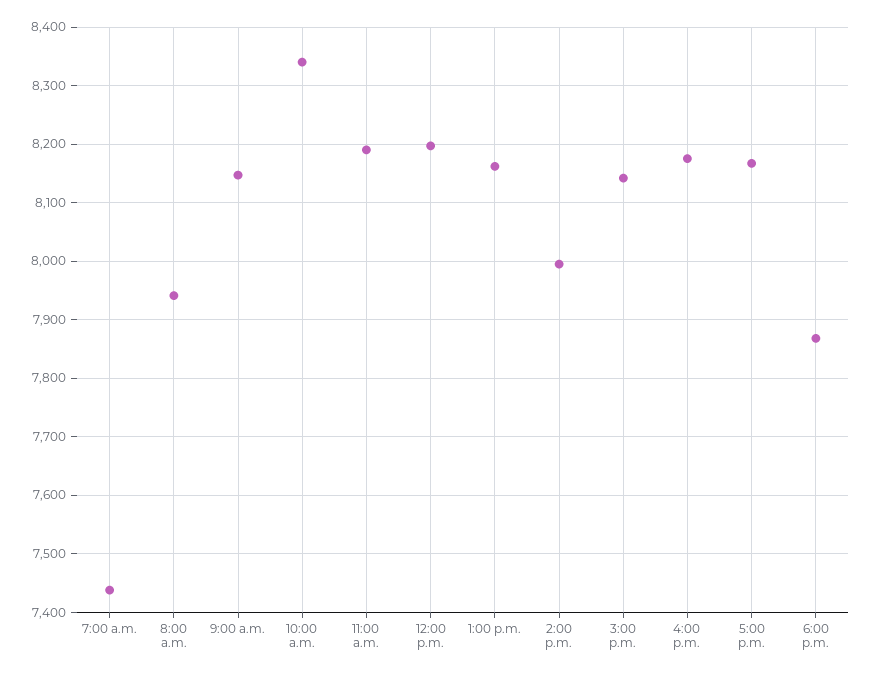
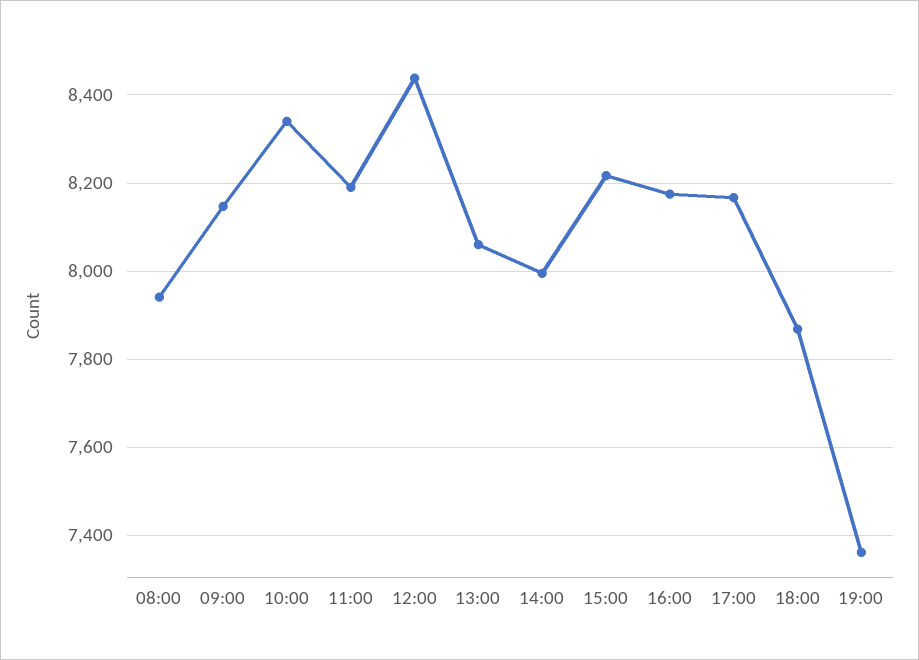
7:00 a.m.: 7440 -> none
12:00 p.m.: 8200 -> 8440
1:00 p.m.: 8160 -> 8060
3:00 p.m.: 8140 -> 8220
19:00: none -> 7360

